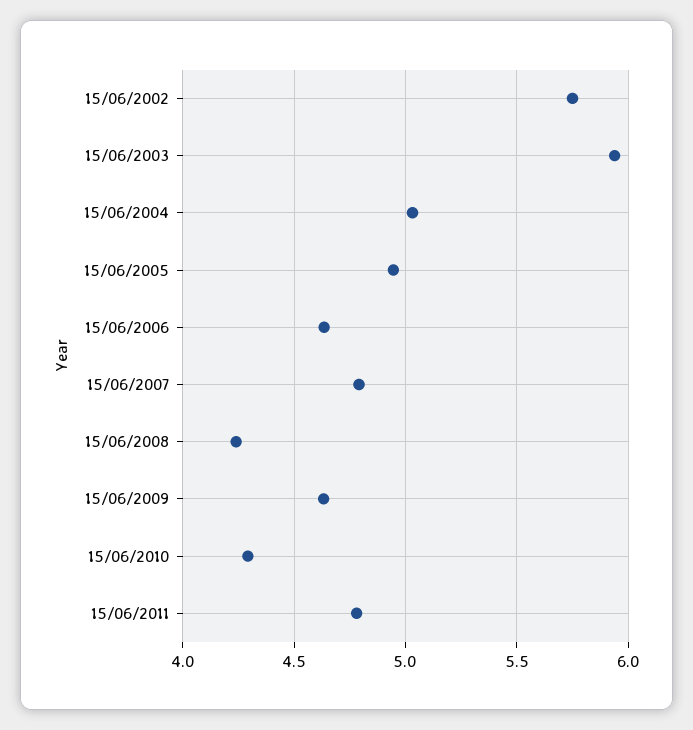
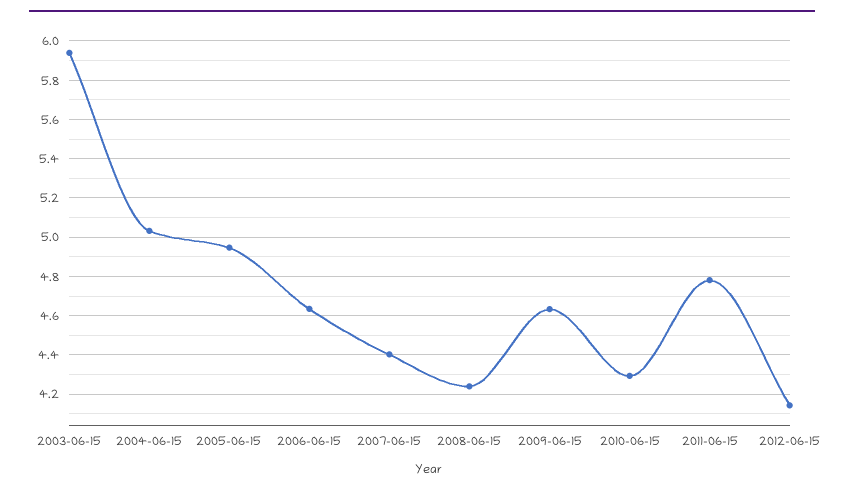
15/06/2002: 5.75 -> none
15/06/2007: 4.8 -> 4.4
2012-06-15: none -> 4.15

